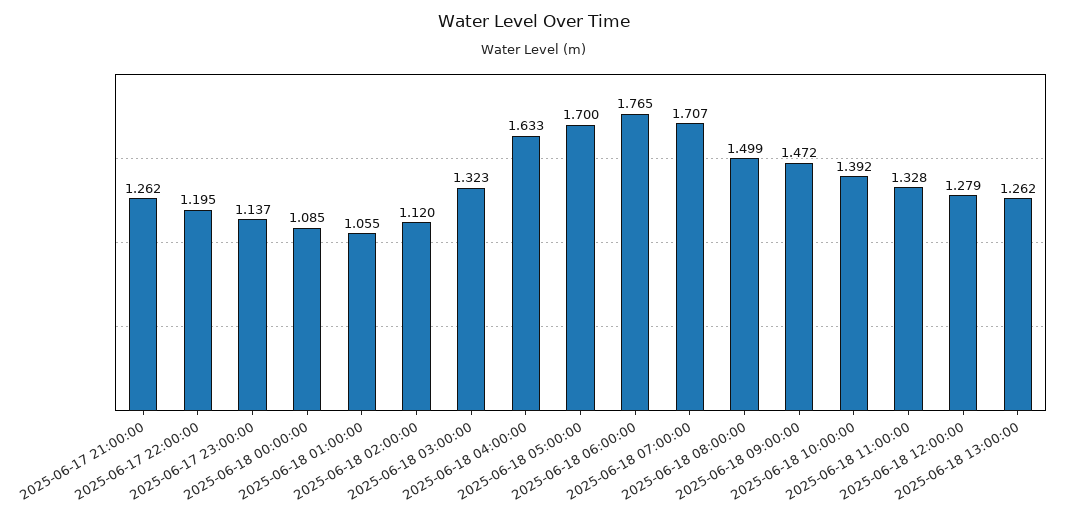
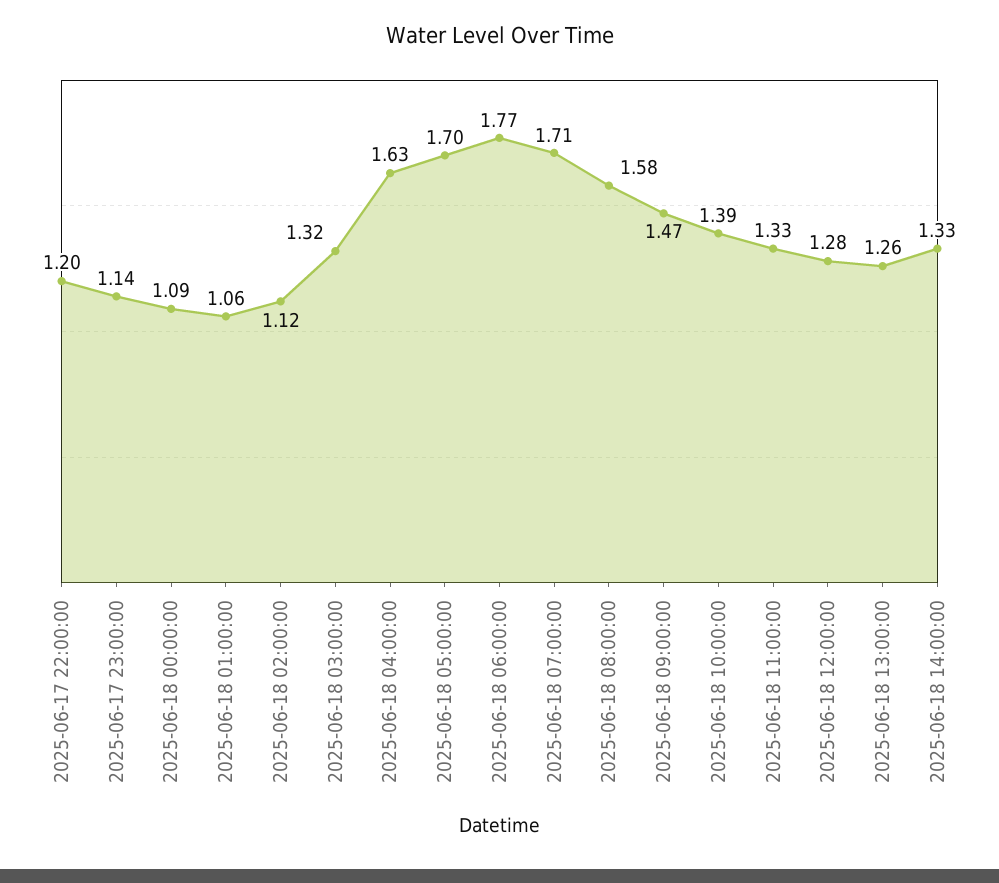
2025-06-17 21:00:00: 1.262 -> none
2025-06-18 08:00:00: 1.499 -> 1.58
2025-06-18 14:00:00: none -> 1.33

